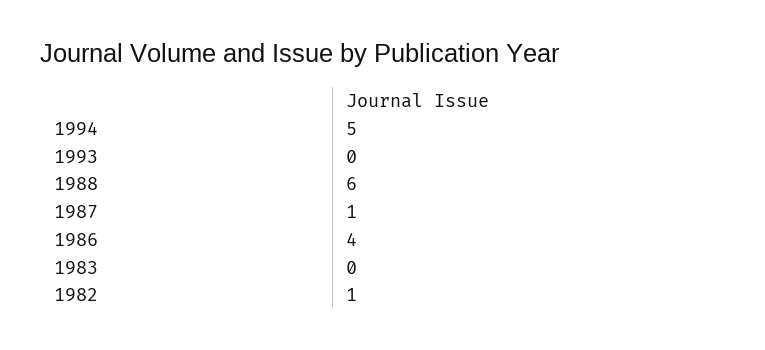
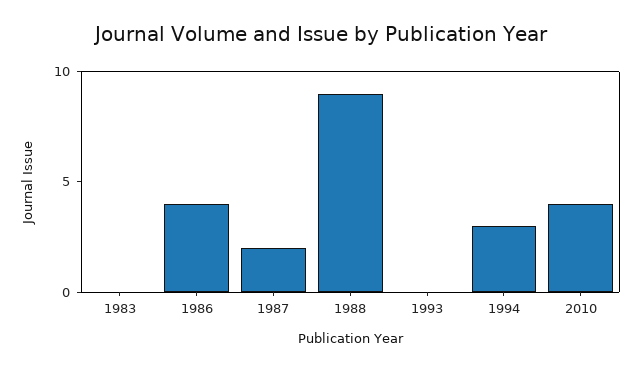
1994: 5 -> 3
1988: 6 -> 9
1987: 1 -> 2
1982: 1 -> none
2010: none -> 4

